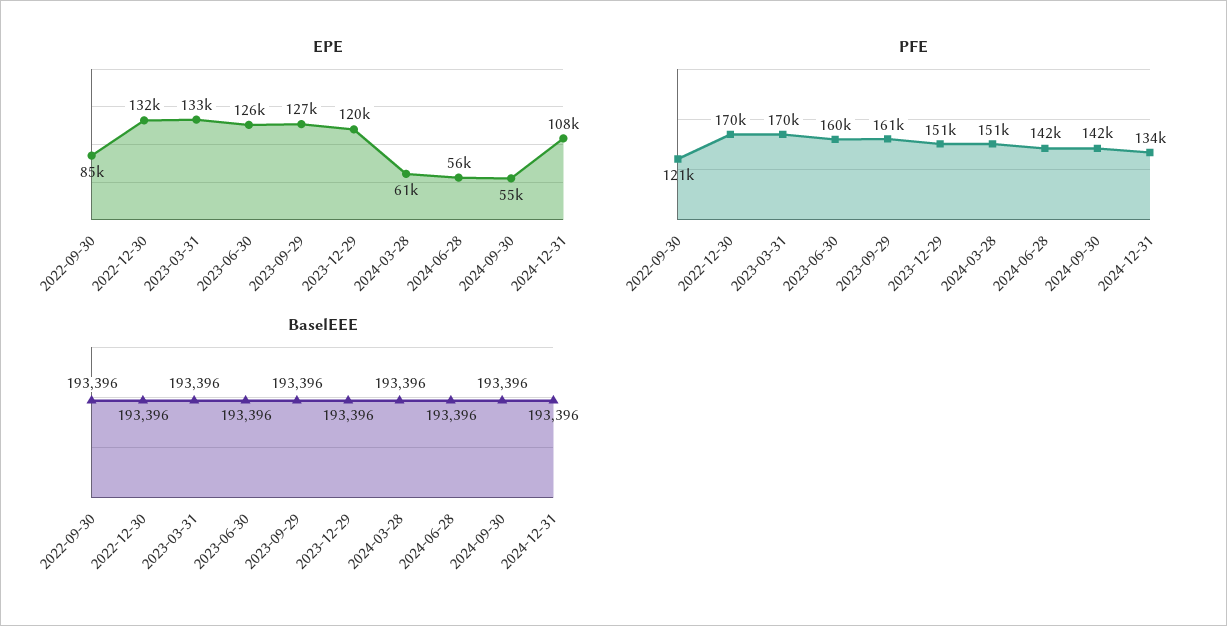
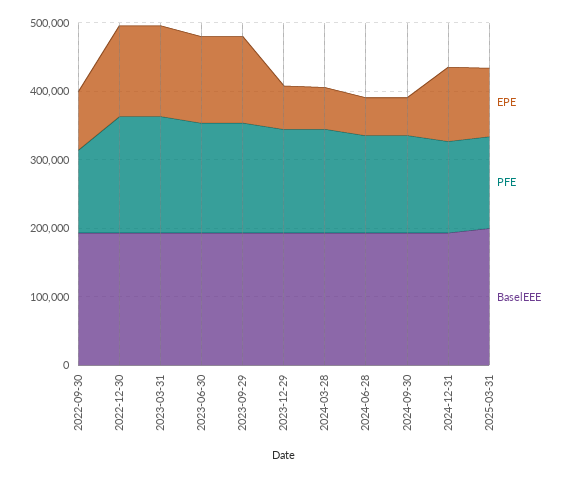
EPE, 2023-12-29: 120000 -> 60000
EPE, 2025-03-31: none -> 100000
PFE, 2025-03-31: none -> 140000
BaselEEE, 2025-03-31: none -> 200000

